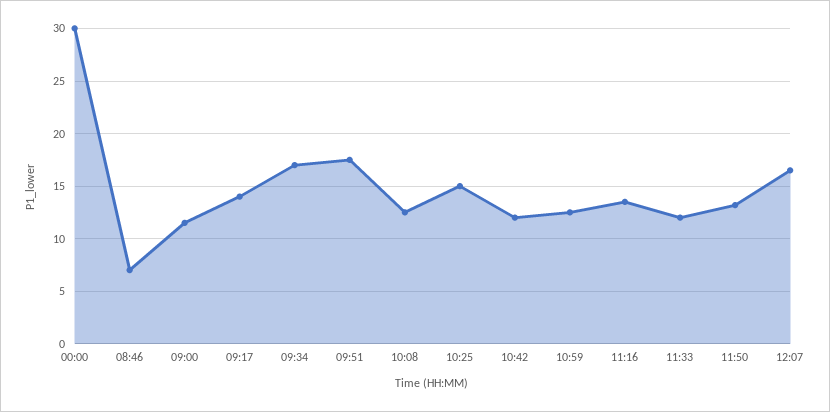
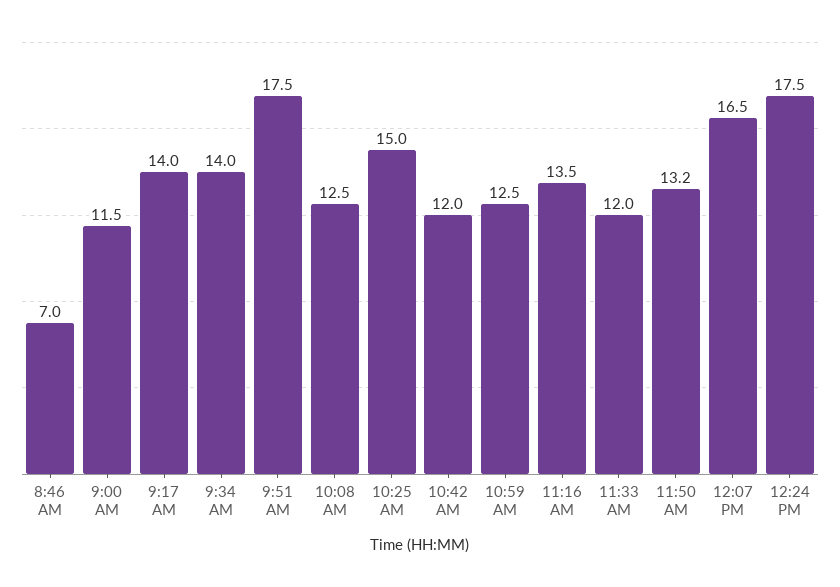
00:00: 30 -> none
09:34: 17 -> 14
12:24 PM: none -> 17.5

